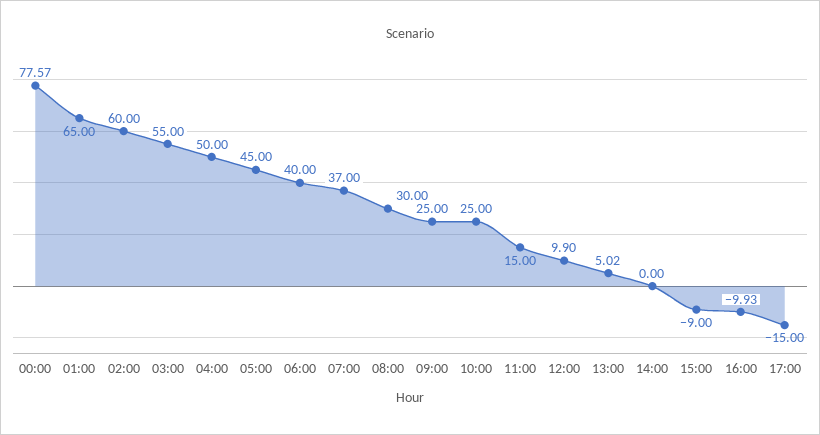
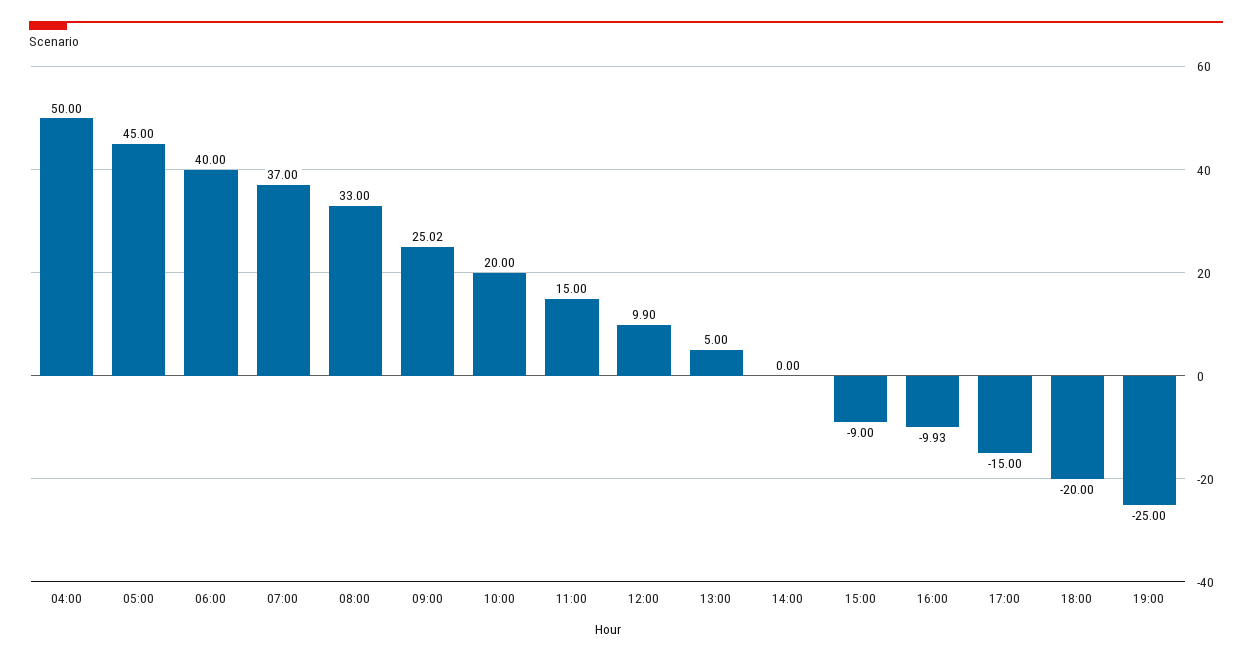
00:00: 77.57 -> none
01:00: 65 -> none
02:00: 60 -> none
03:00: 55 -> none
08:00: 30 -> 33
09:00: 25 -> 25.02
10:00: 25 -> 20
13:00: 5.02 -> 5
18:00: none -> -20
19:00: none -> -25

